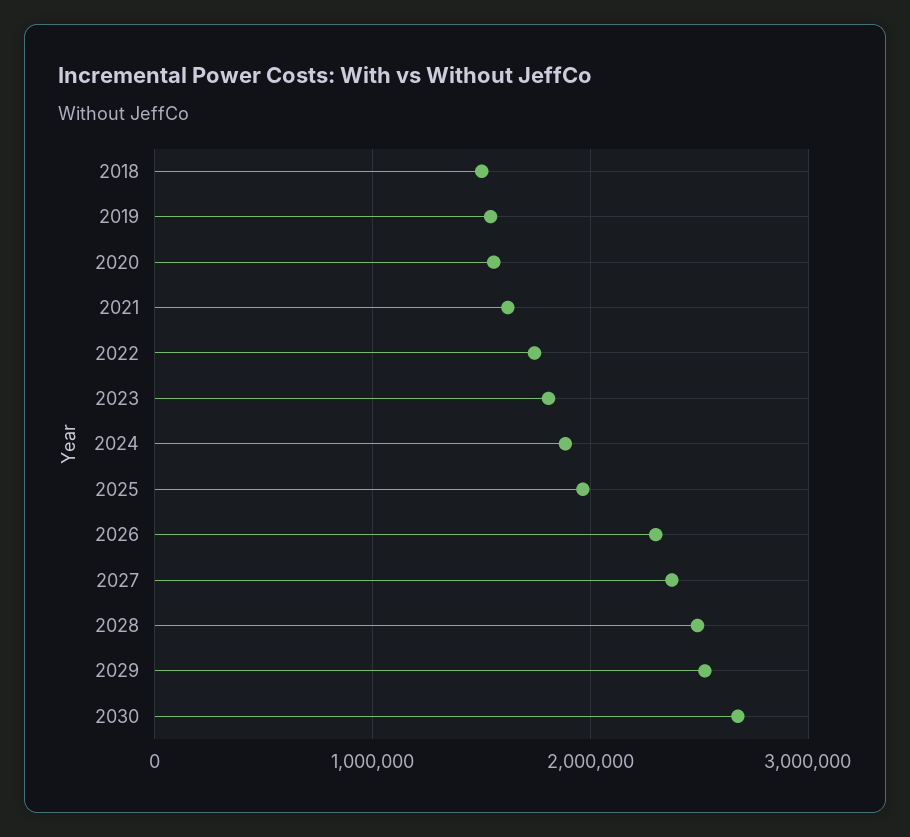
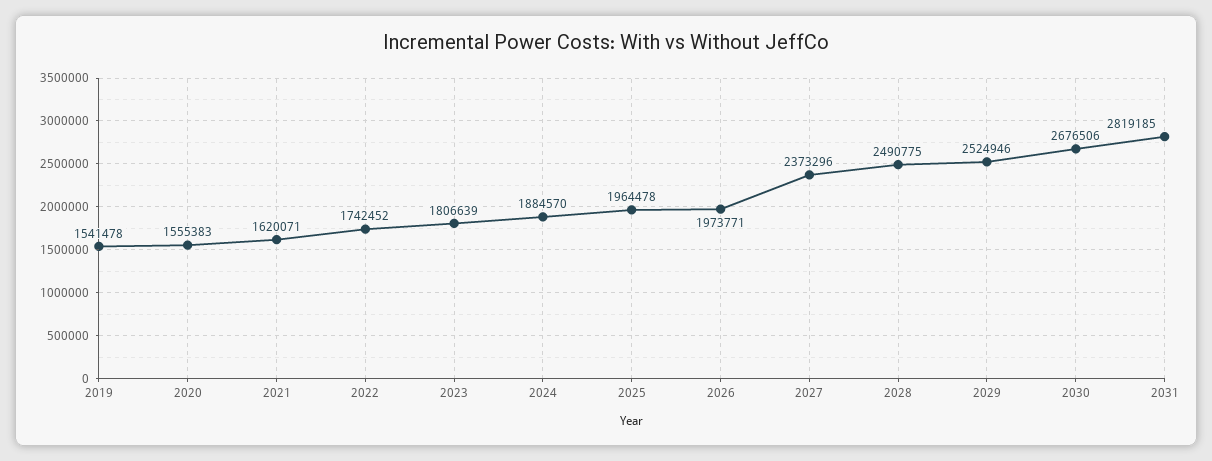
2018: 1500000 -> none
2026: 2300000 -> 1973771
2031: none -> 2819185

